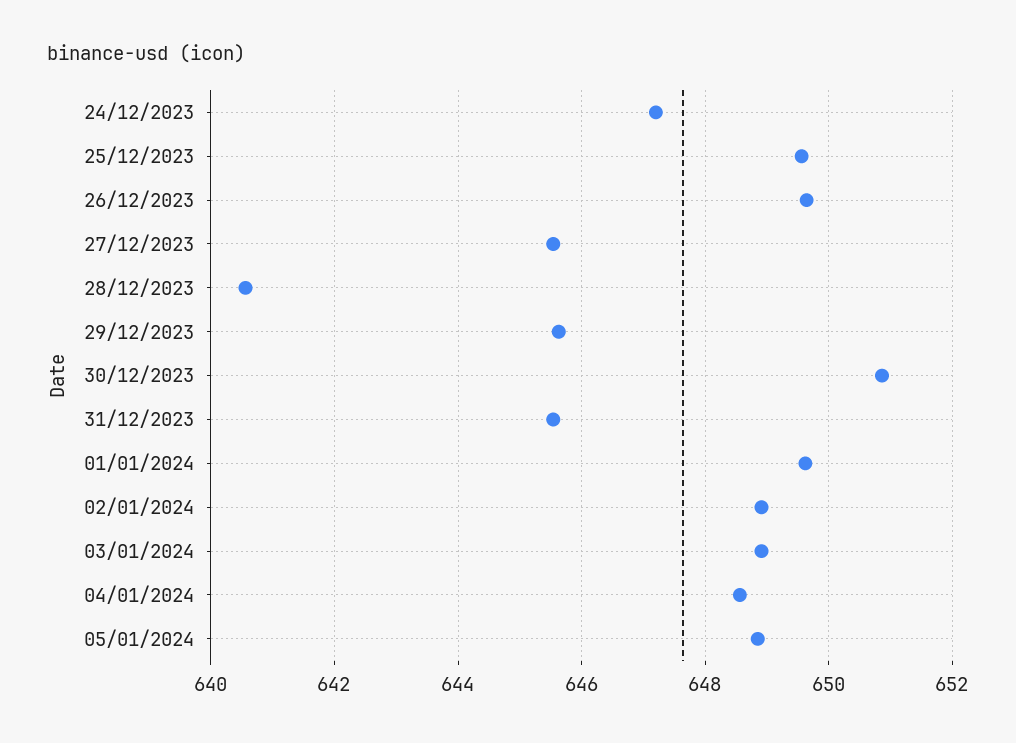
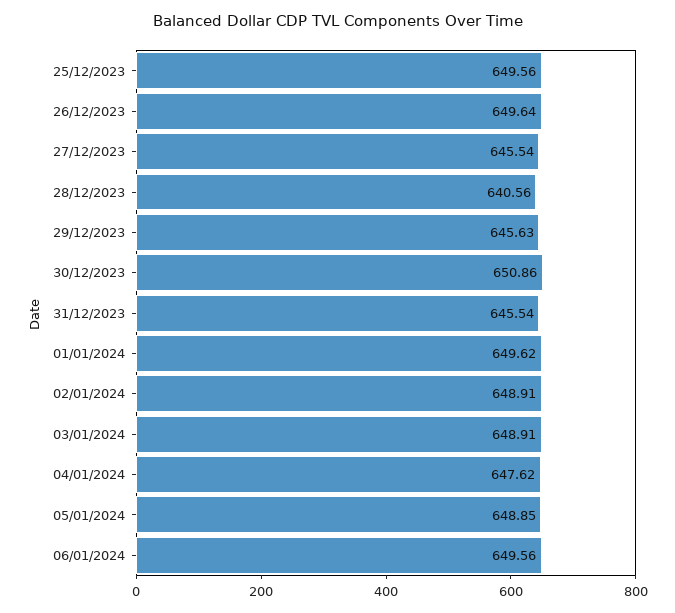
24/12/2023: 647.2 -> none
04/01/2024: 648.6 -> 647.62
06/01/2024: none -> 649.56

